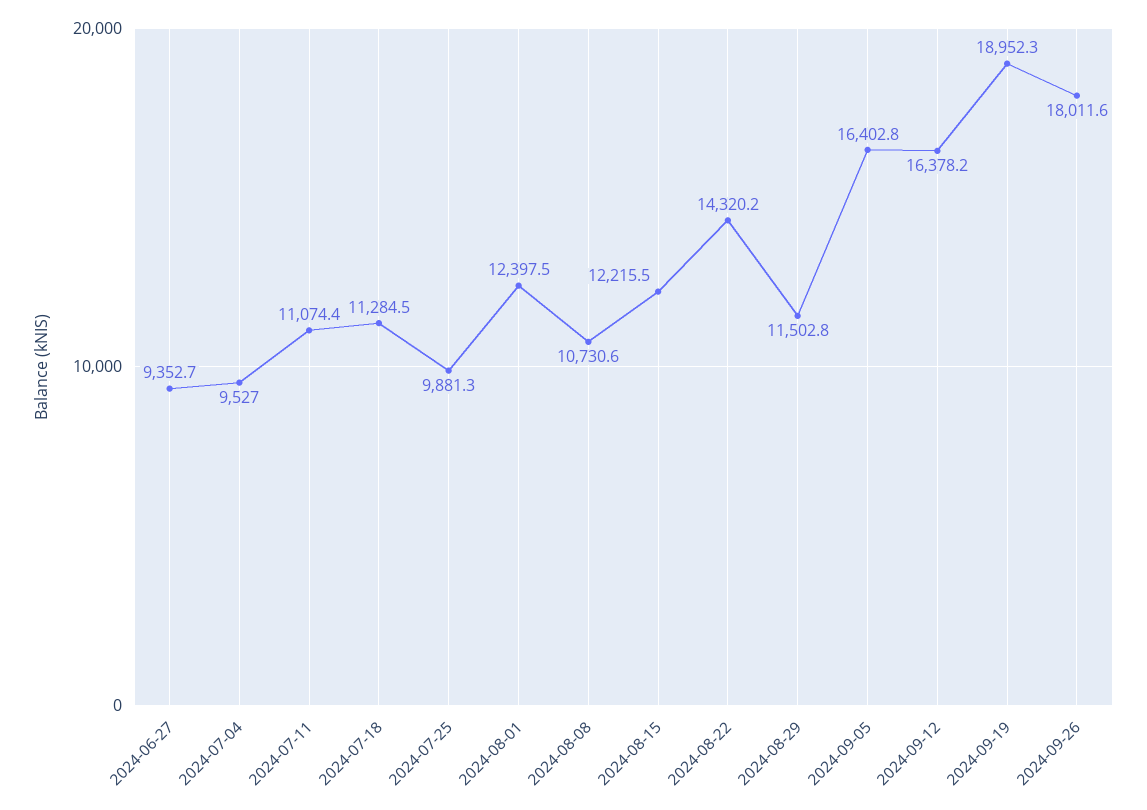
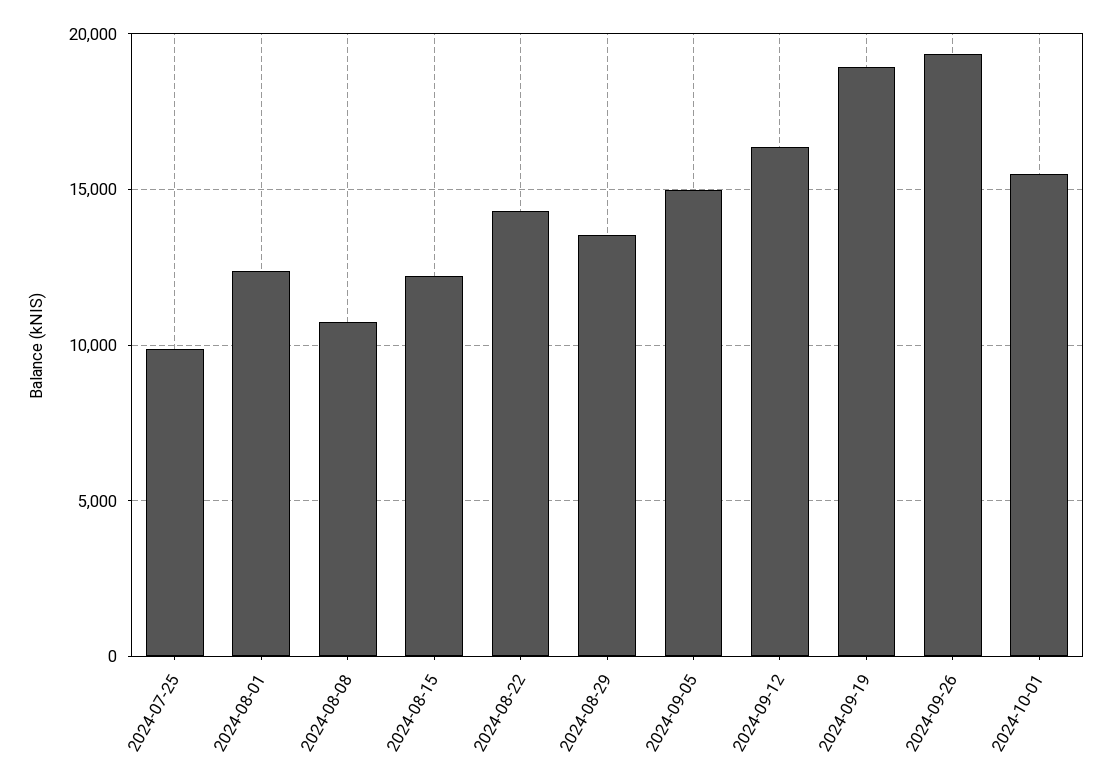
2024-06-27: 9352.7 -> none
2024-07-04: 9527 -> none
2024-07-11: 11074.4 -> none
2024-07-18: 11284.5 -> none
2024-08-29: 11502.8 -> 13500
2024-09-05: 16402.8 -> 15000
2024-09-26: 18011.6 -> 19500
2024-10-01: none -> 15500

